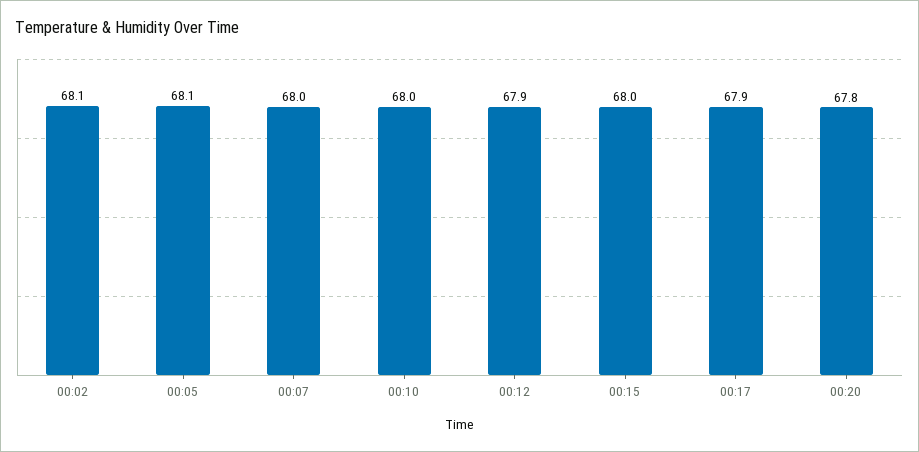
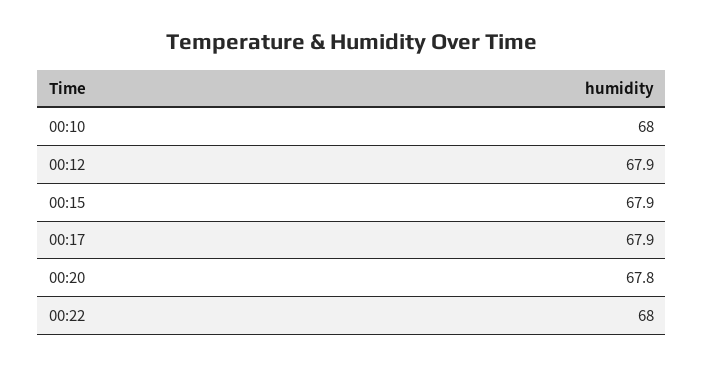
00:02: 68.1 -> none
00:05: 68.1 -> none
00:07: 68 -> none
00:15: 68 -> 67.9
00:22: none -> 68

